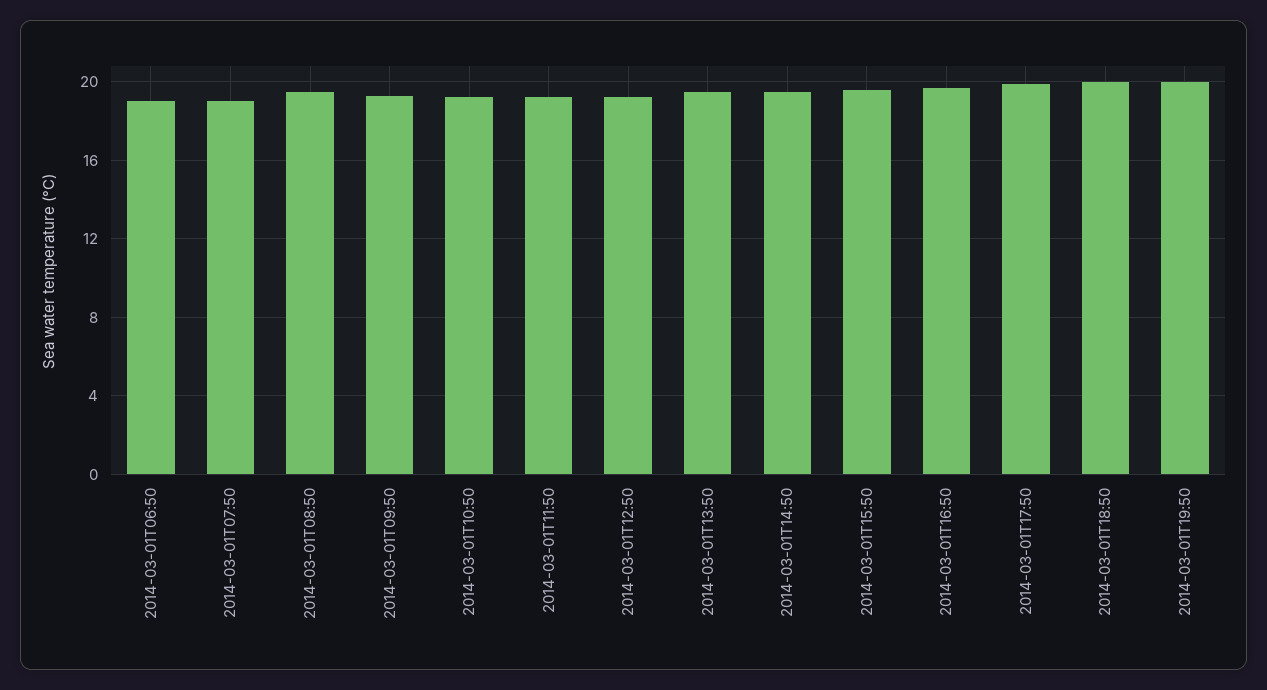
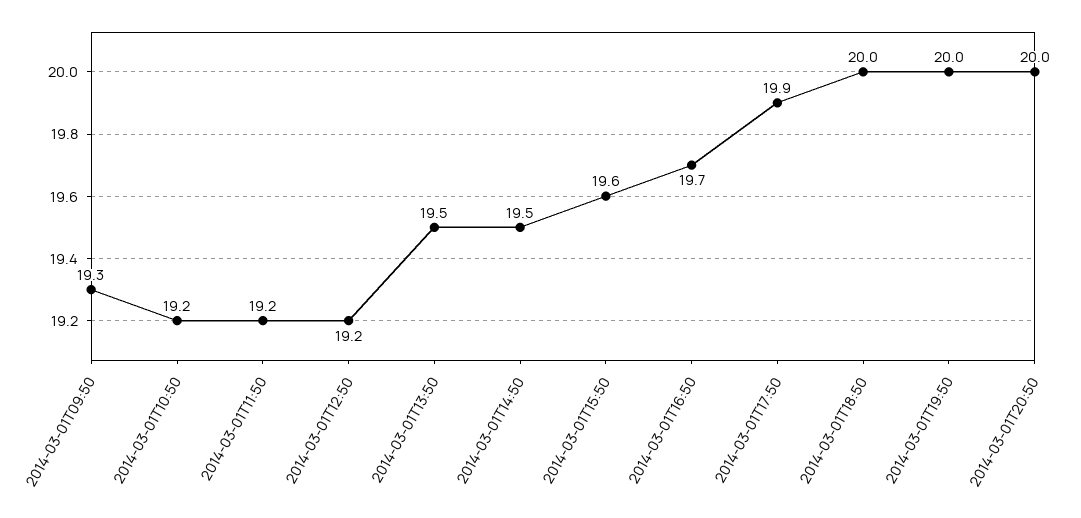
2014-03-01T06:50: 19 -> none
2014-03-01T07:50: 19 -> none
2014-03-01T08:50: 19.5 -> none
2014-03-01T20:50: none -> 20

